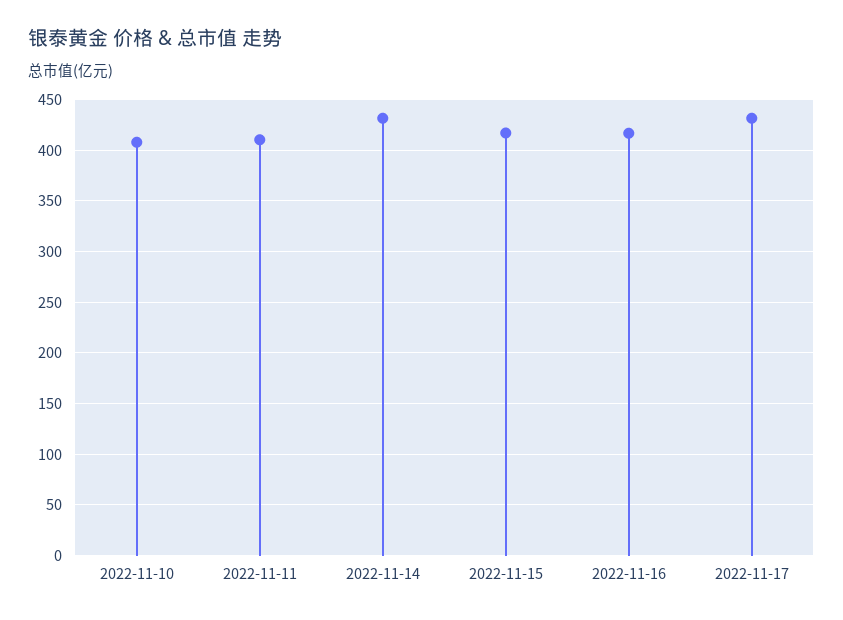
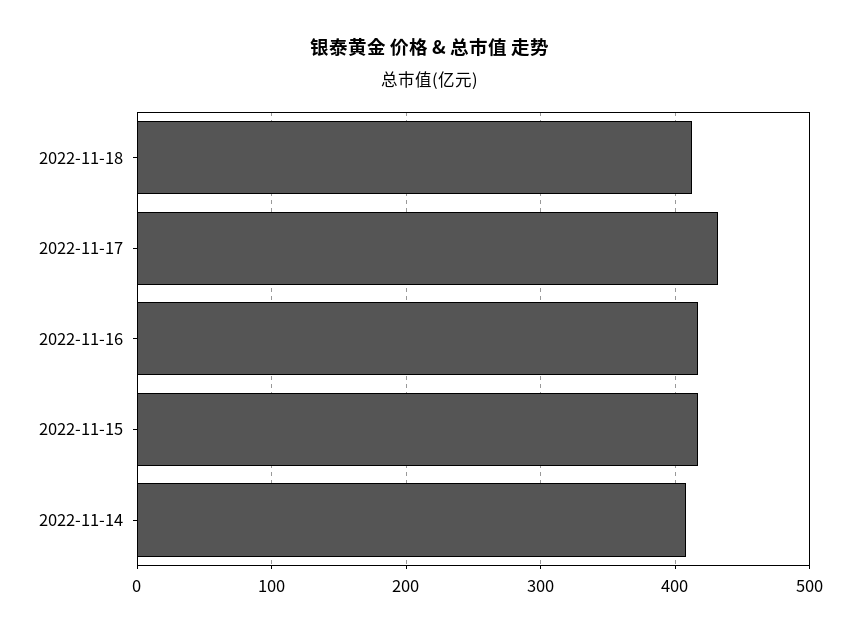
2022-11-10: 410 -> none
2022-11-11: 410 -> none
2022-11-14: 430 -> 410
2022-11-18: none -> 410

